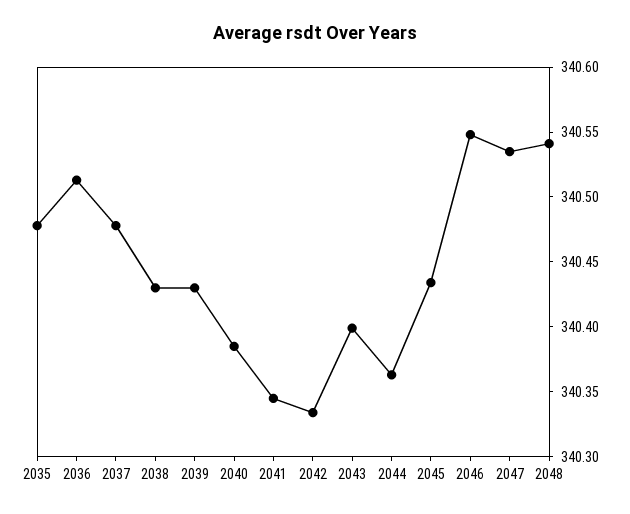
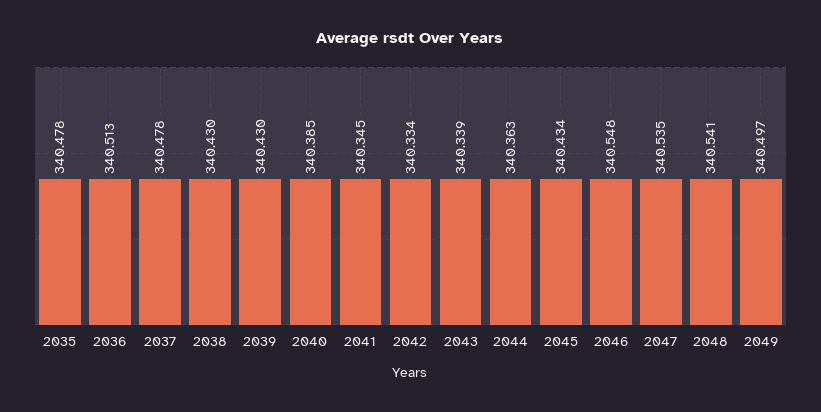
2043: 340.4 -> 340.339
2049: none -> 340.497

